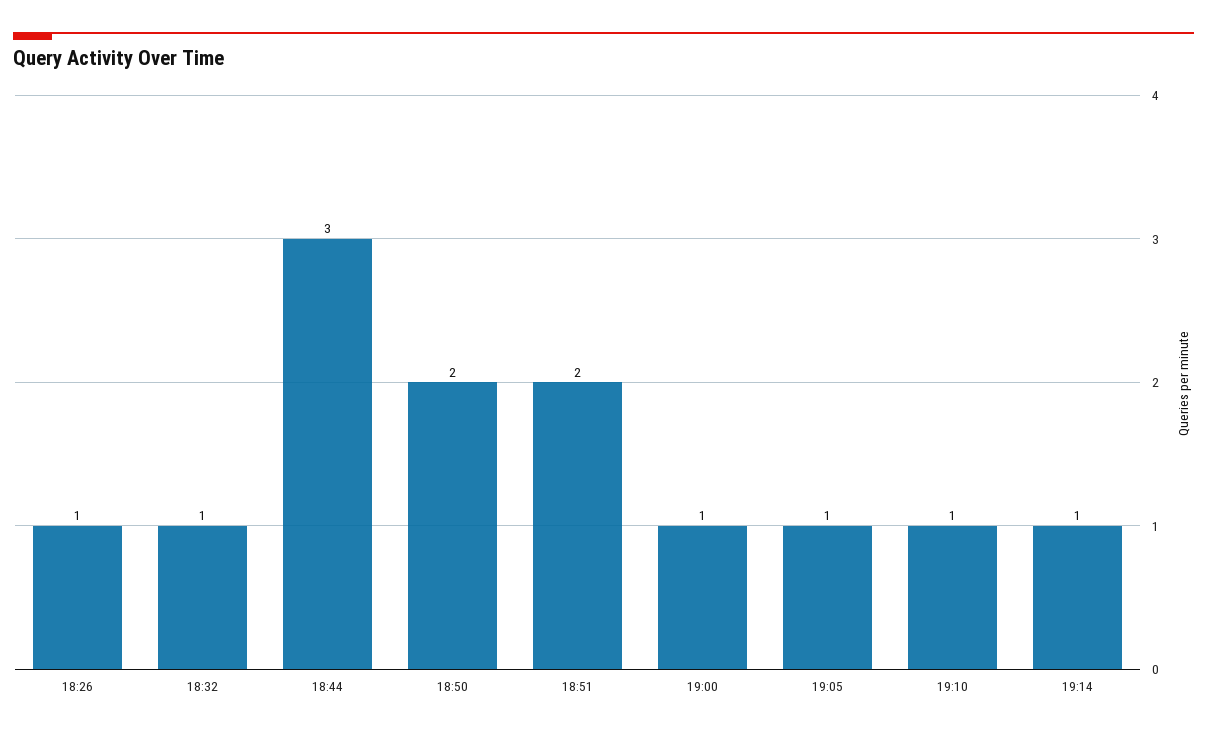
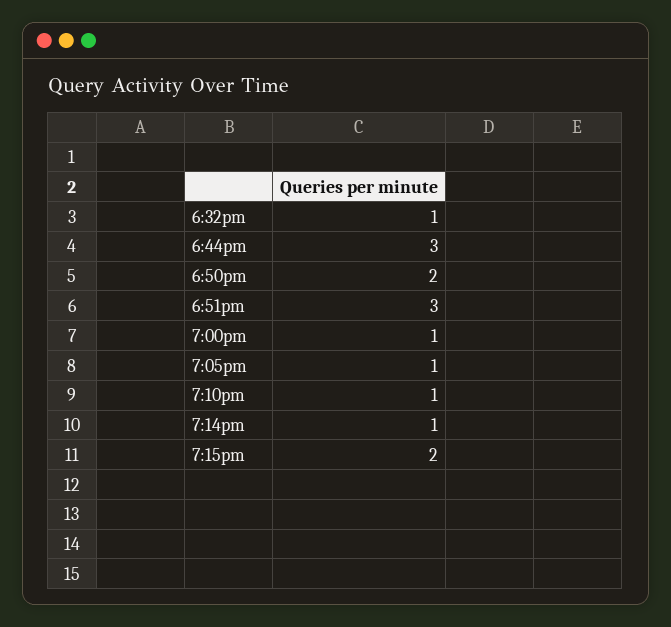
18:26: 1 -> none
18:51: 2 -> 3
7:15pm: none -> 2

